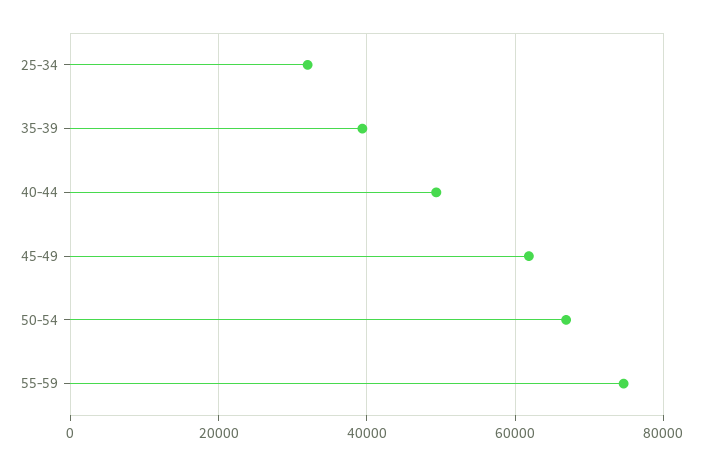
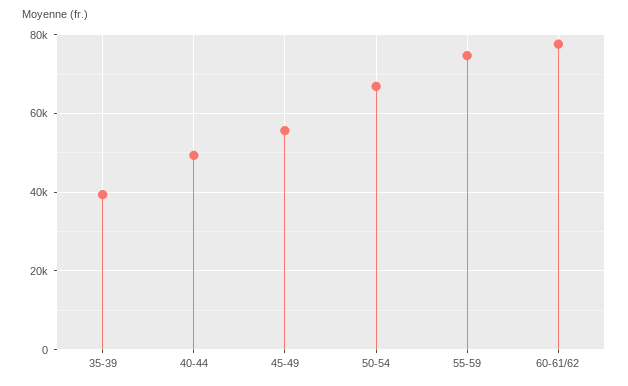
25-34: 32000 -> none
45-49: 62000 -> 56000
60-61/62: none -> 78000

